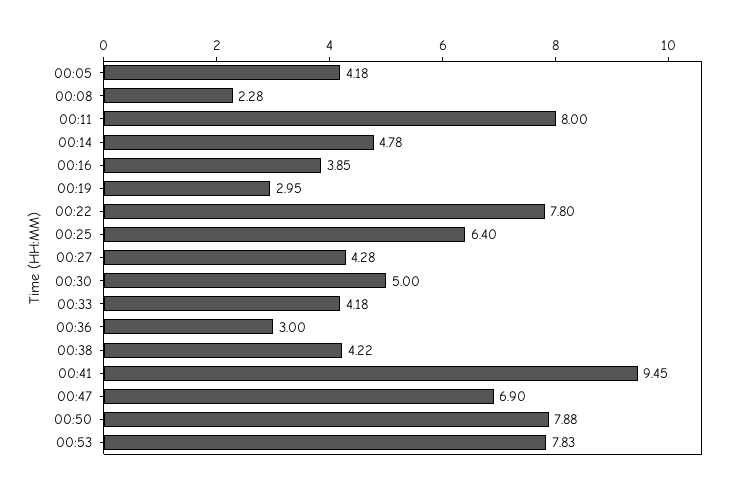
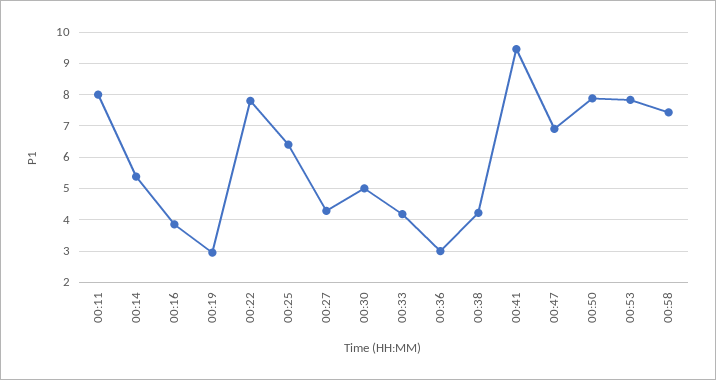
00:05: 4.18 -> none
00:08: 2.28 -> none
00:14: 4.78 -> 5.4
00:58: none -> 7.4

